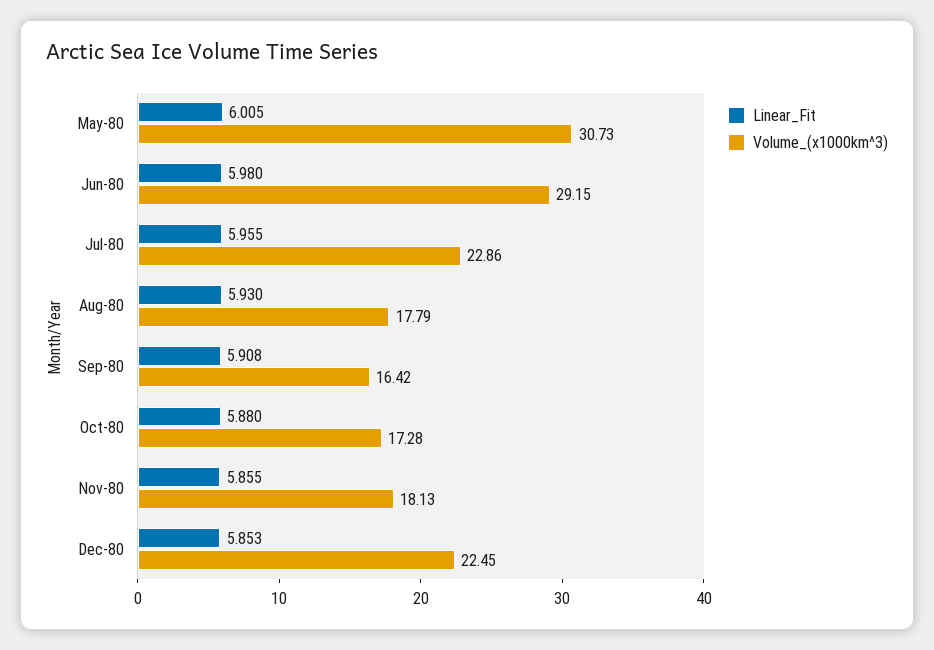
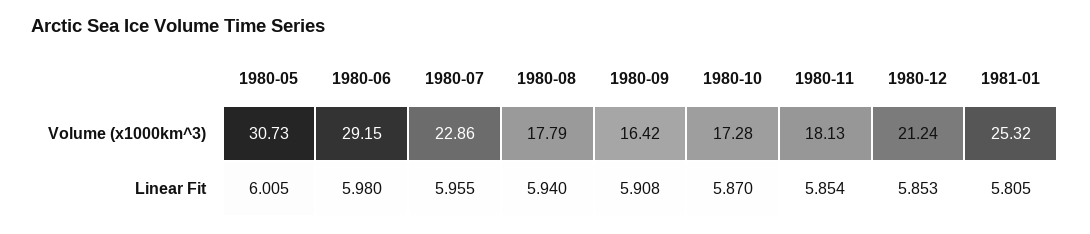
Linear_Fit, Aug-80: 5.93 -> 5.94
Linear_Fit, Oct-80: 5.88 -> 5.87
Linear_Fit, Nov-80: 5.855 -> 5.854
Volume_(x1000km^3), Dec-80: 22.45 -> 21.24
Volume_(x1000km^3), 1981-01: none -> 25.32
Linear_Fit, 1981-01: none -> 5.805

